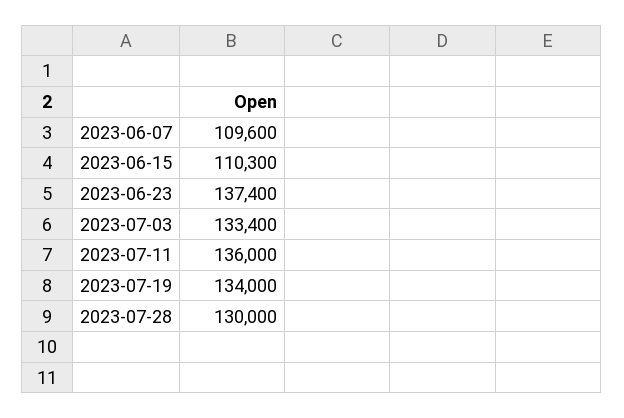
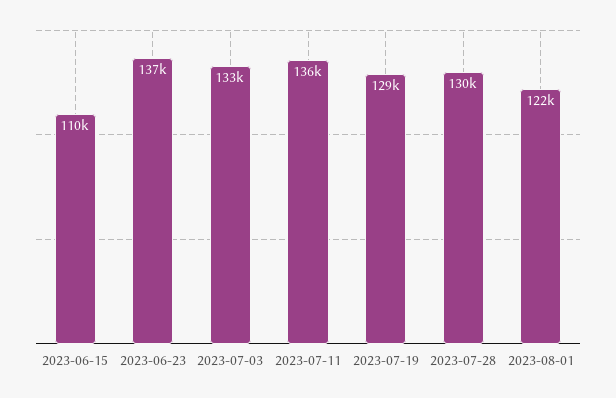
2023-06-07: 109600 -> none
2023-07-19: 134000 -> 129000
2023-08-01: none -> 122000

